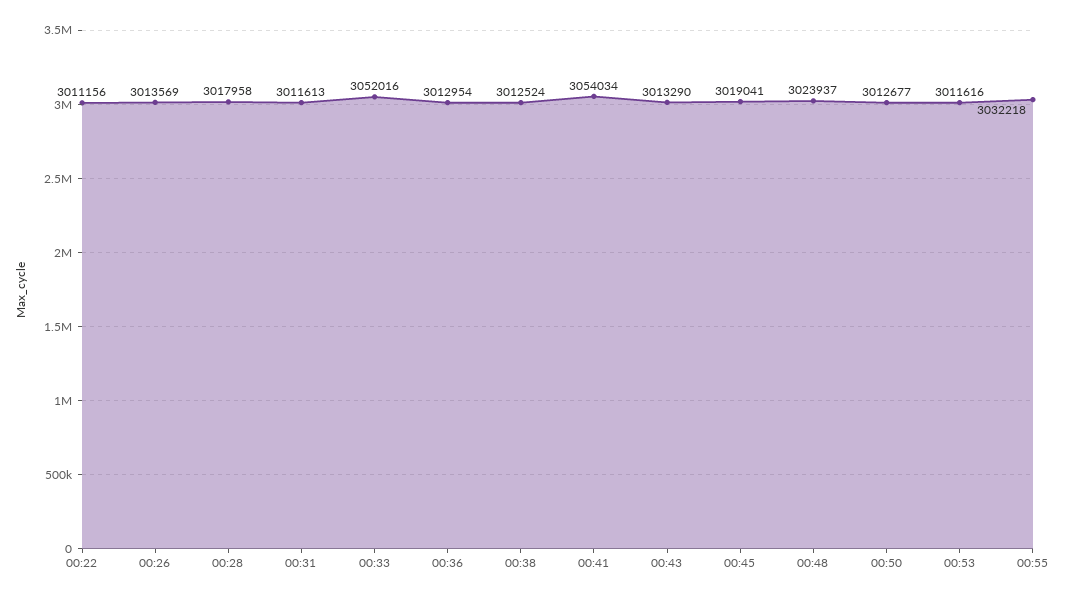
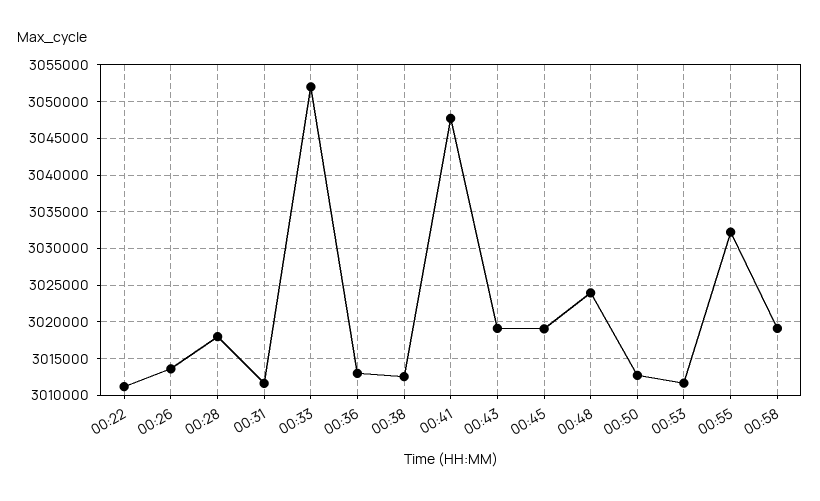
00:41: 3054034 -> 3048000
00:43: 3013290 -> 3019000
00:58: none -> 3019000

